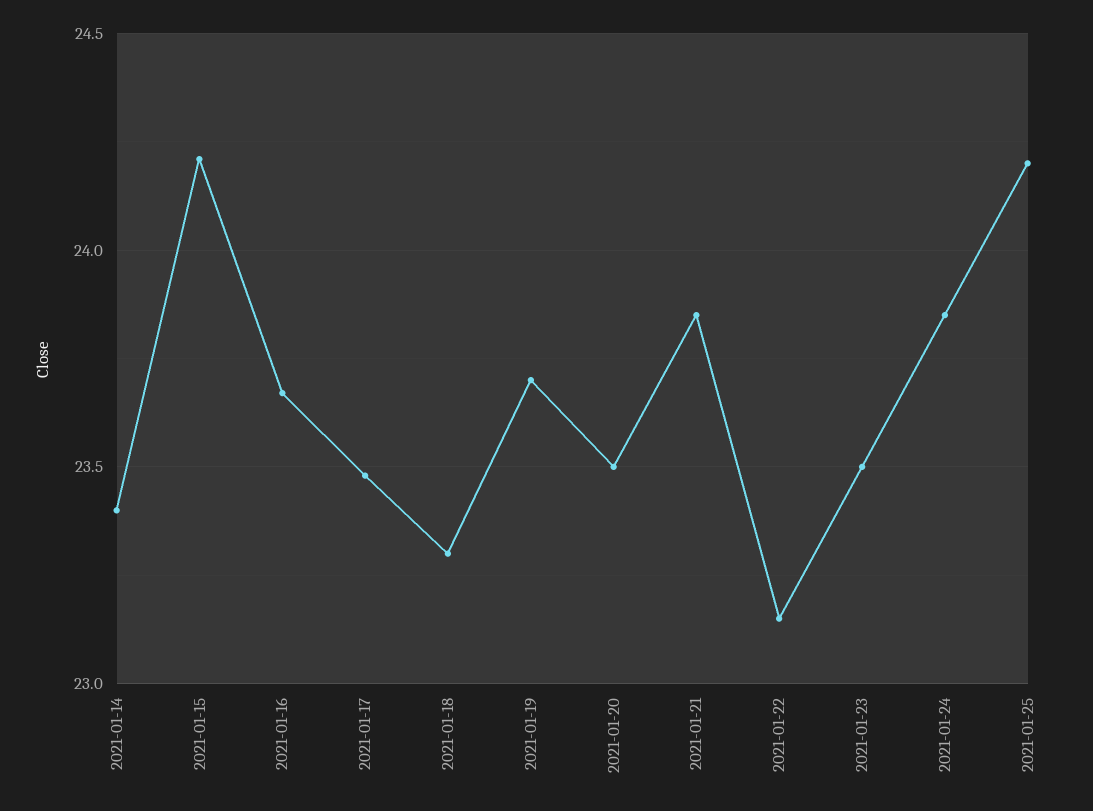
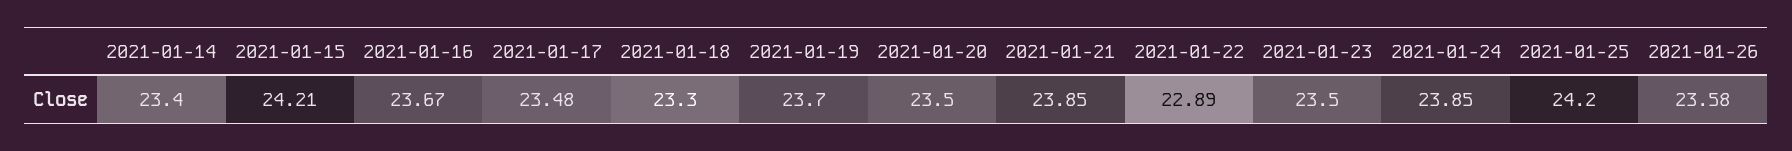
2021-01-22: 23.15 -> 22.89
2021-01-26: none -> 23.58

